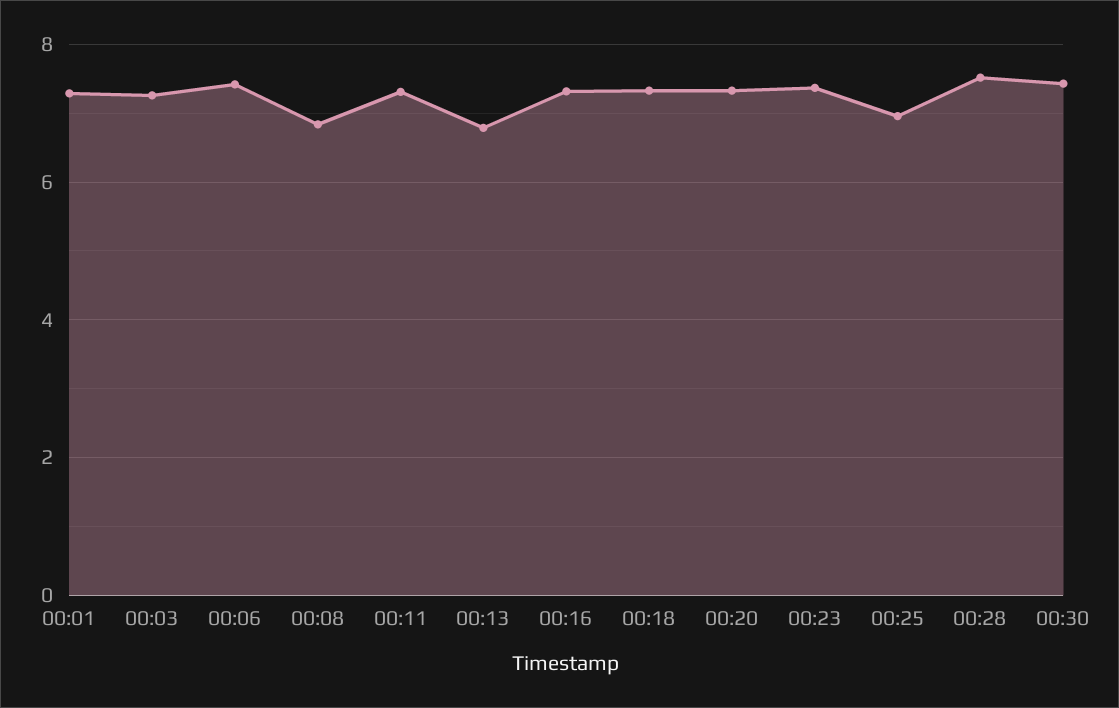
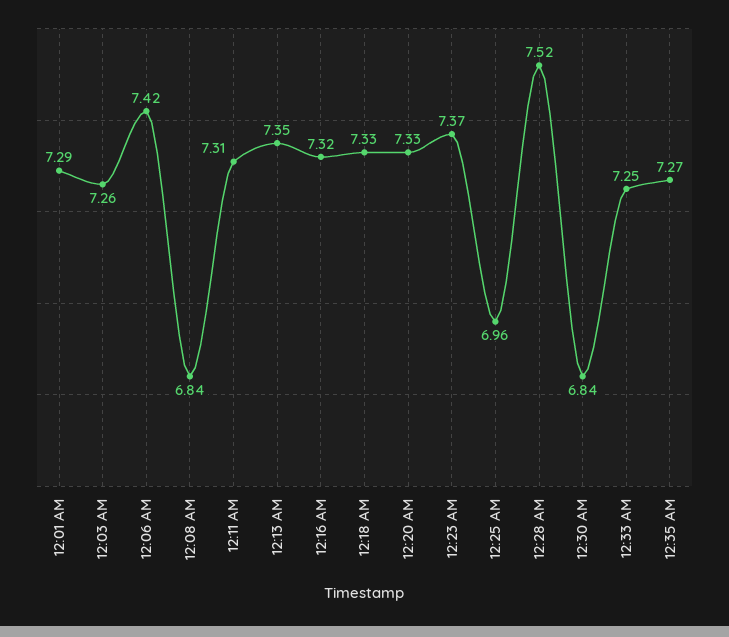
00:13: 6.8 -> 7.35
00:30: 7.4 -> 6.84
12:33 AM: none -> 7.25
12:35 AM: none -> 7.27

